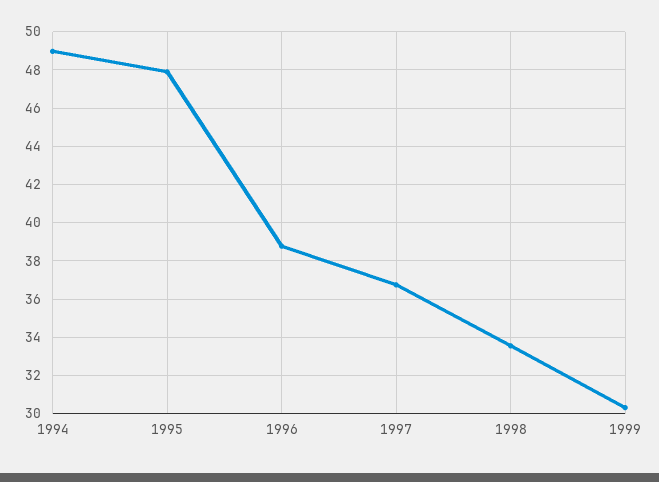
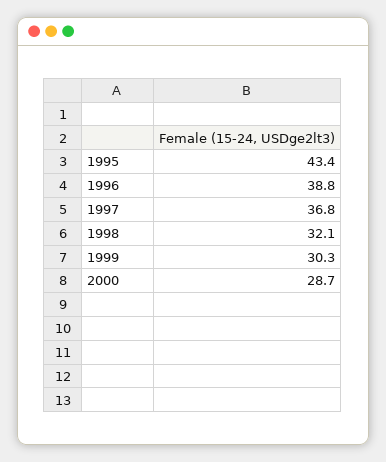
1994: 49 -> none
1995: 48 -> 43.4
1998: 33.5 -> 32.1
2000: none -> 28.7

